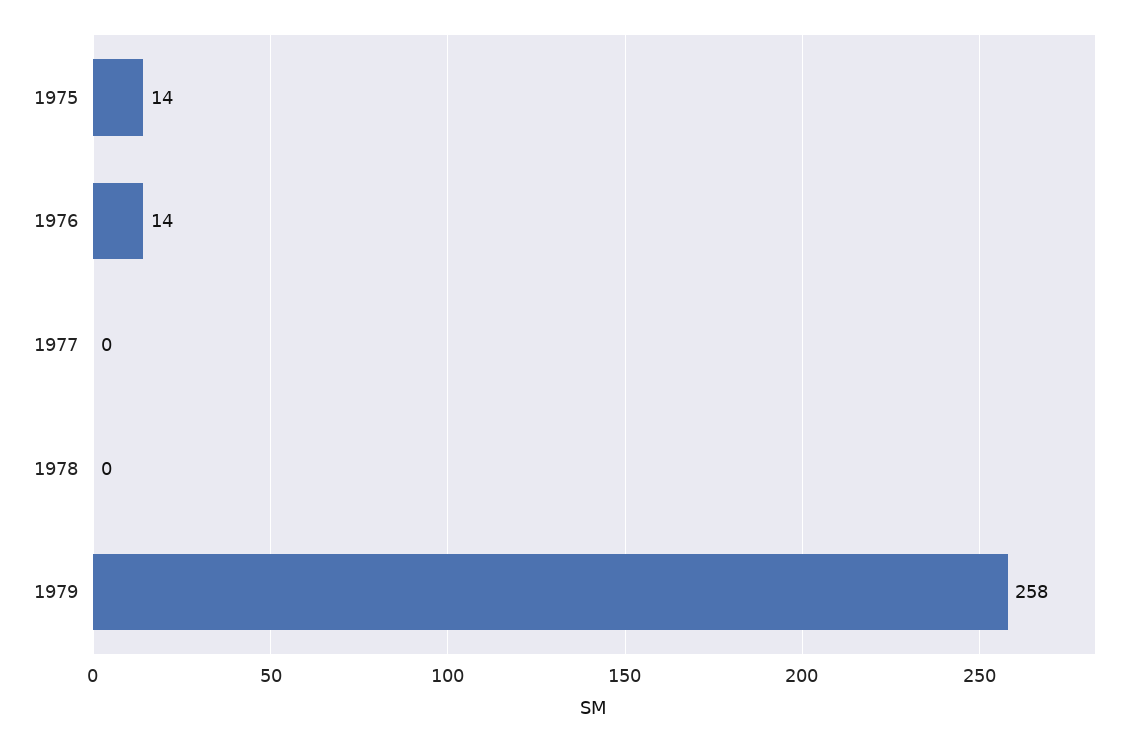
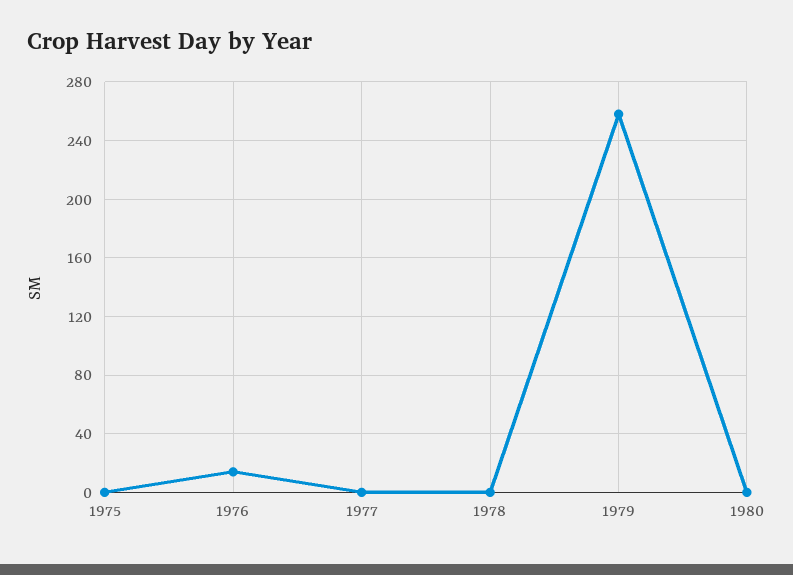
1975: 14 -> 0
1980: none -> 0

